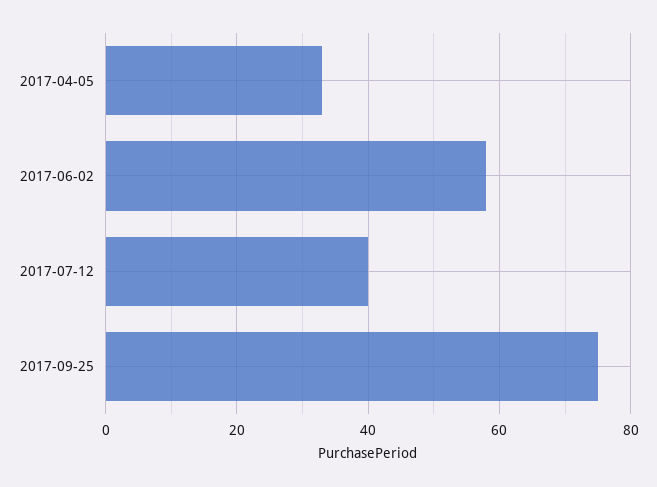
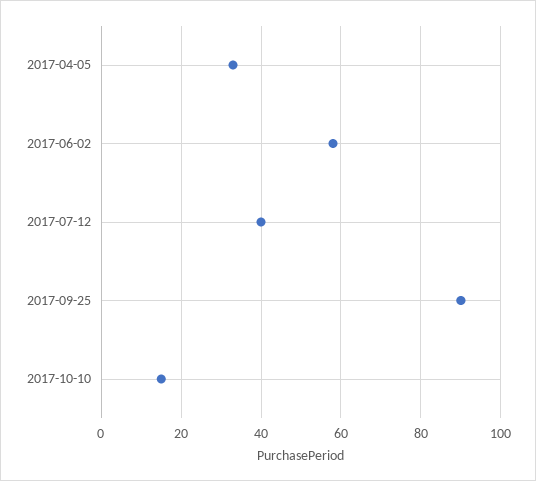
2017-09-25: 75 -> 90
2017-10-10: none -> 15

